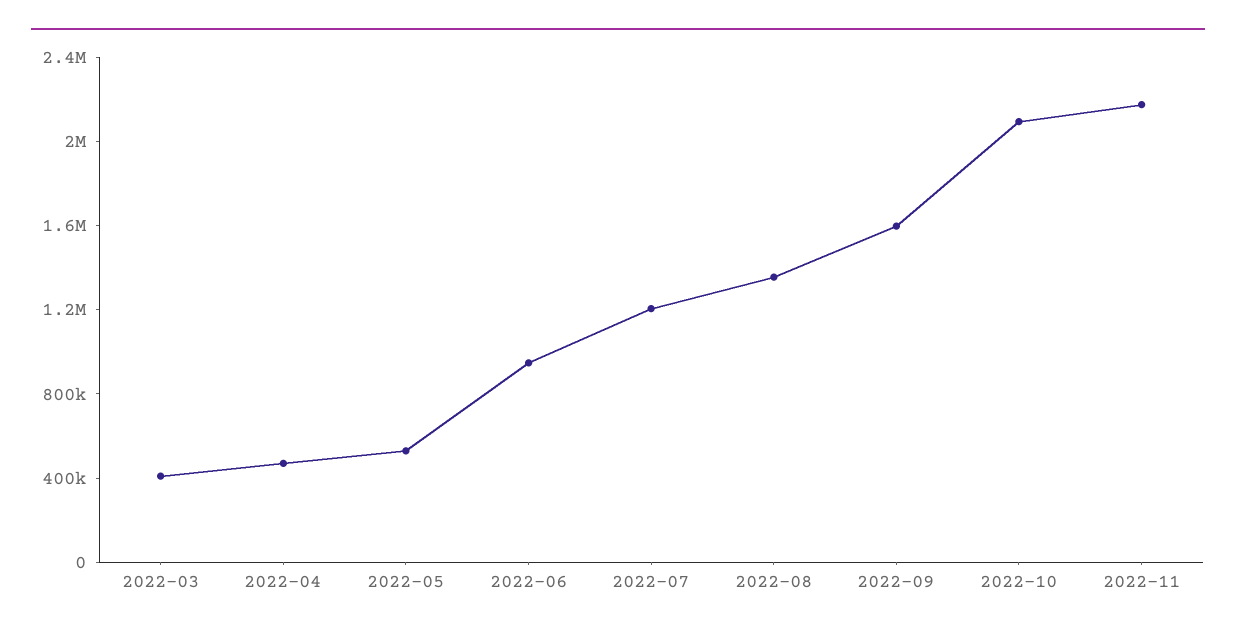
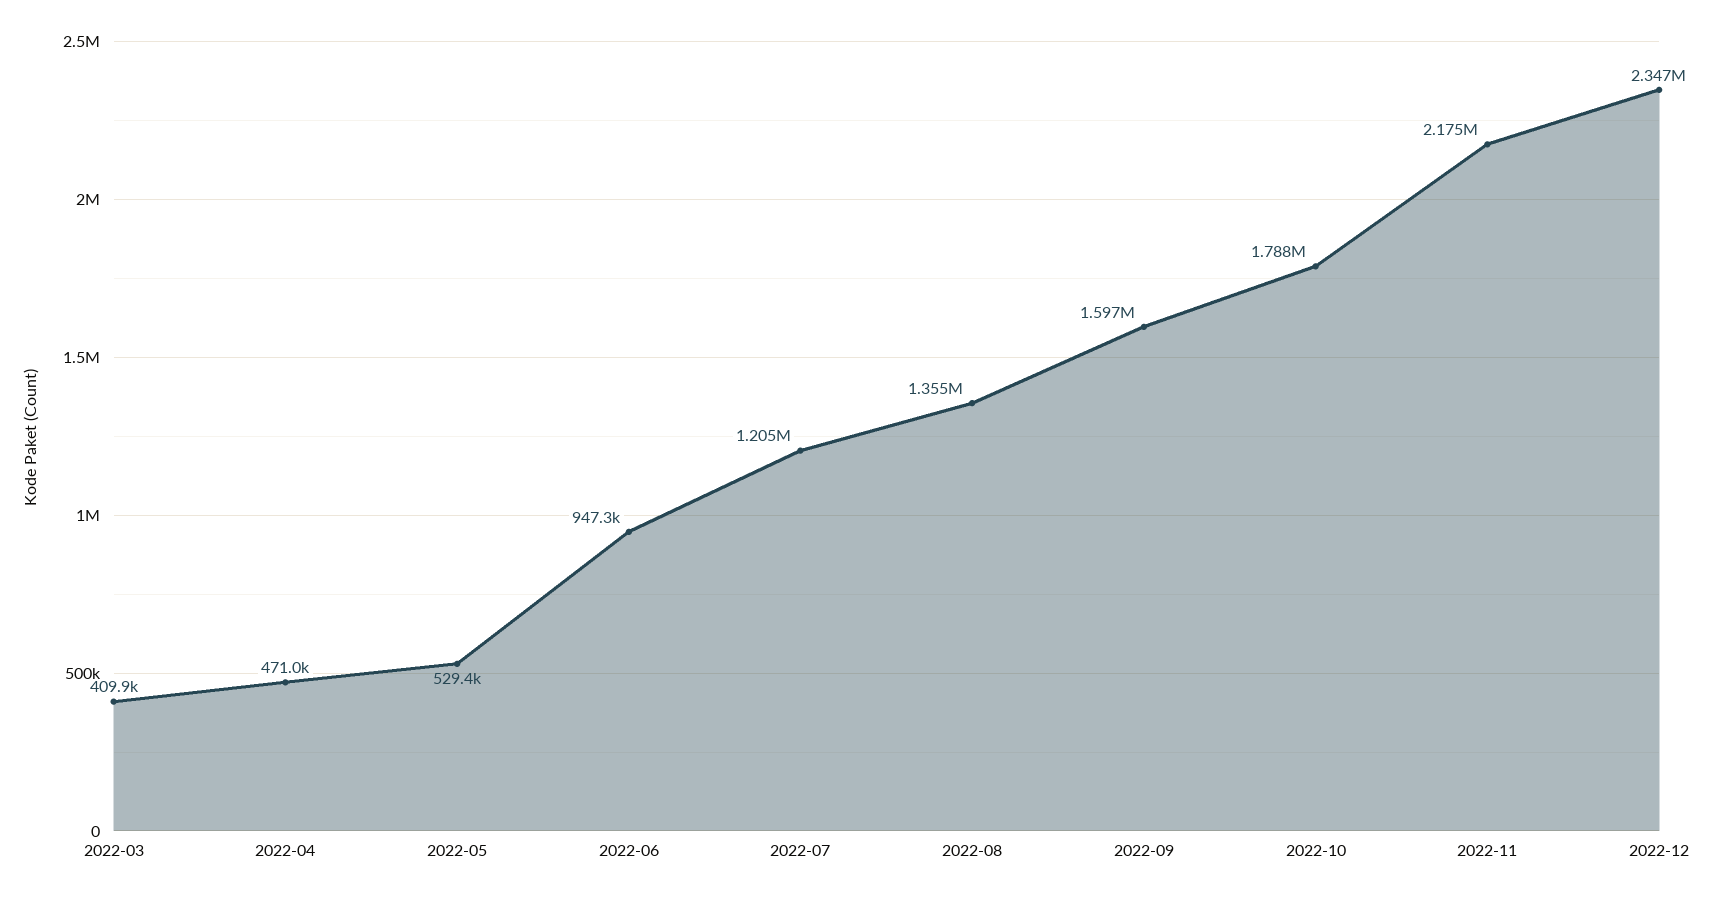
2022-10: 2100000 -> 1788000
2022-12: none -> 2347000

